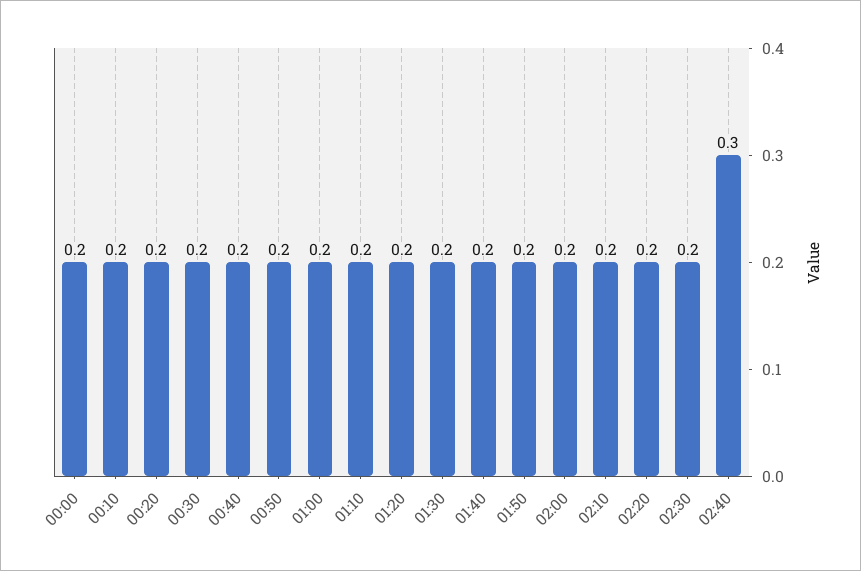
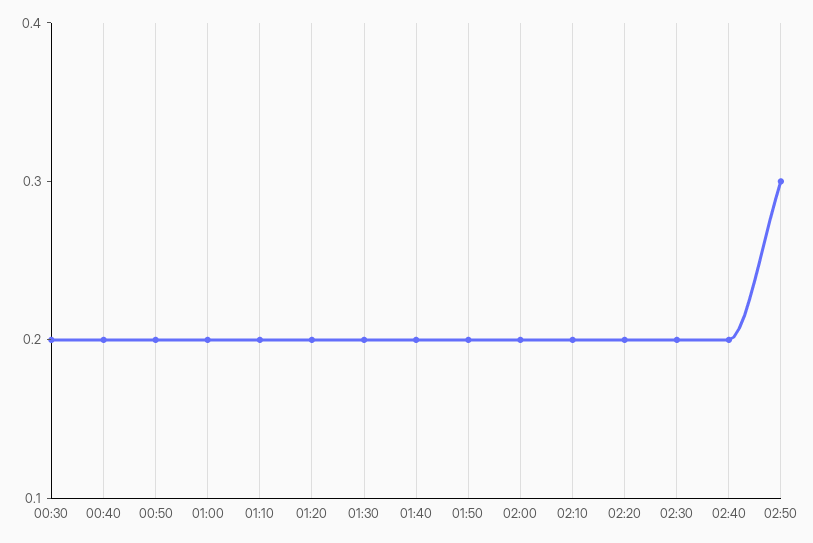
00:00: 0.2 -> none
00:10: 0.2 -> none
00:20: 0.2 -> none
02:40: 0.3 -> 0.2
02:50: none -> 0.3

